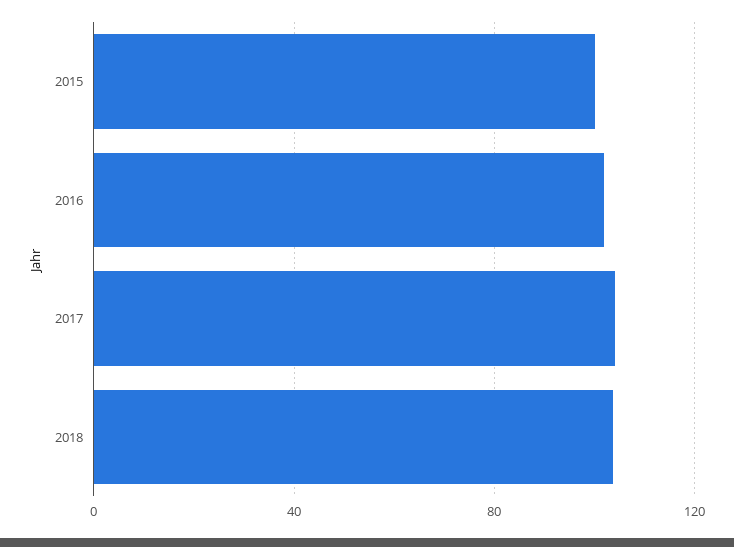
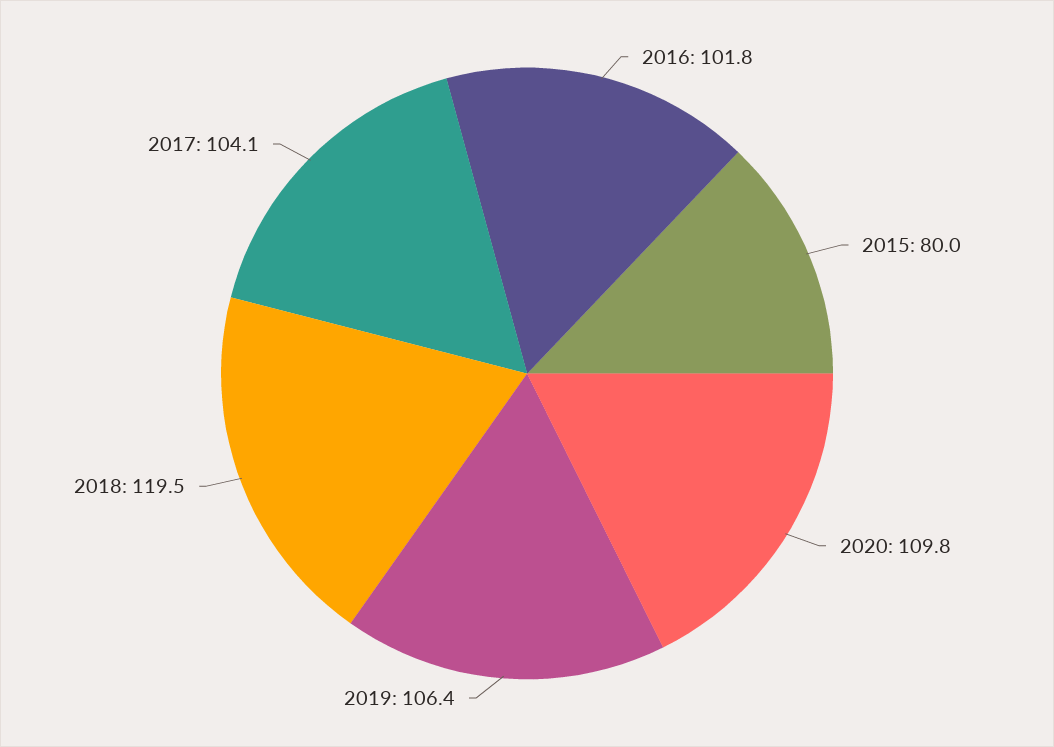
2015: 100 -> 80
2018: 105 -> 119.5
2020: none -> 109.8
2019: none -> 106.4

